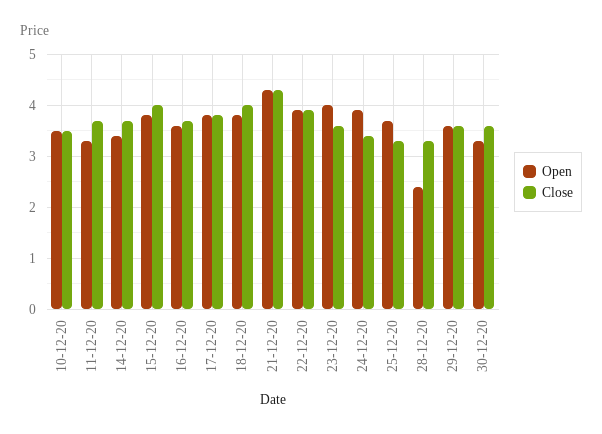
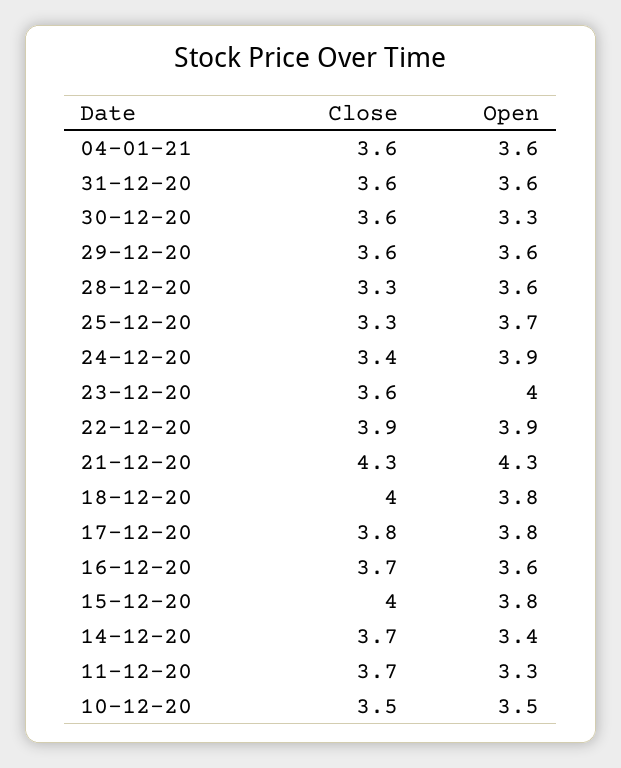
Open, 28-12-20: 2.5 -> 3.6
Close, 04-01-21: none -> 3.6
Open, 04-01-21: none -> 3.6
Close, 31-12-20: none -> 3.6
Open, 31-12-20: none -> 3.6

